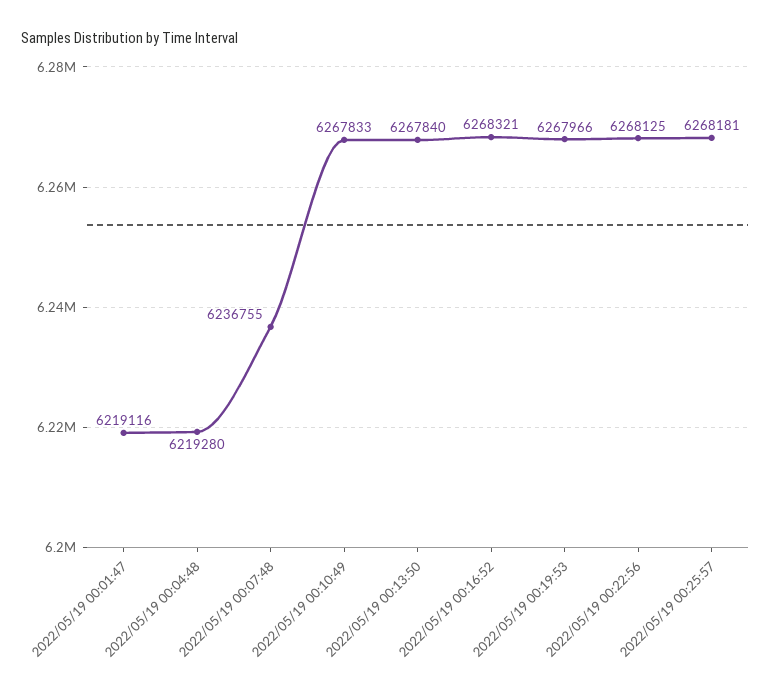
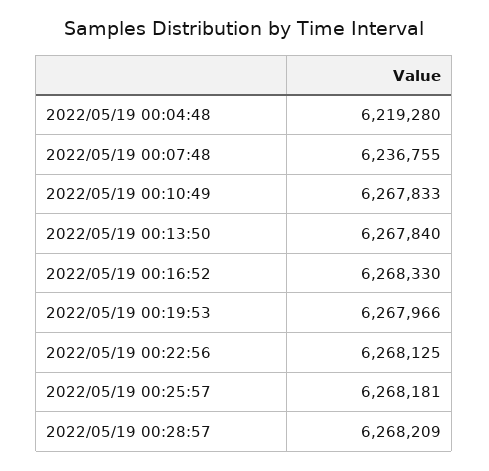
2022/05/19 00:01:47: 6219116 -> none
2022/05/19 00:16:52: 6268321 -> 6268330
2022/05/19 00:28:57: none -> 6268209

